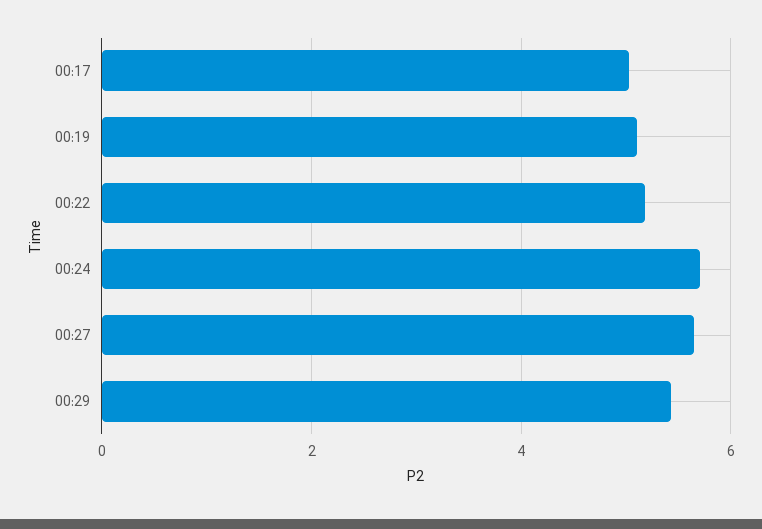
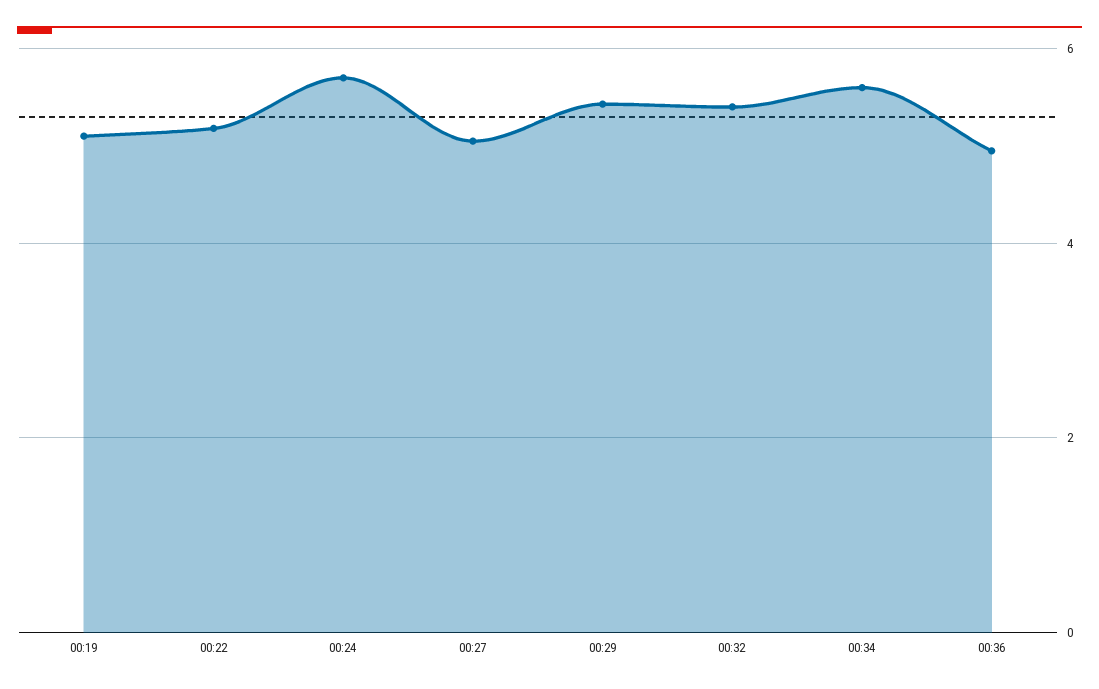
00:17: 5 -> none
00:27: 5.6 -> 5
00:32: none -> 5.4
00:34: none -> 5.6
00:36: none -> 5

